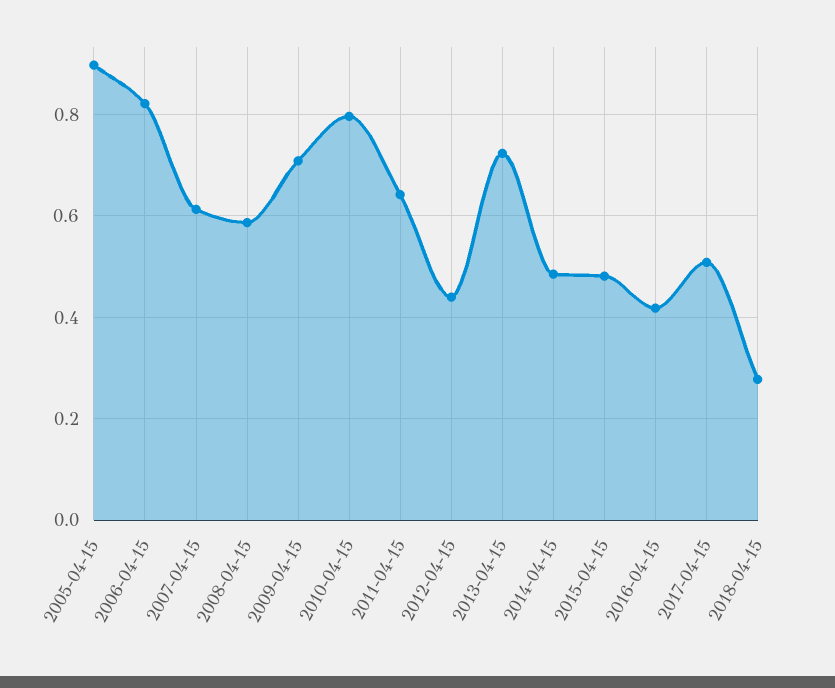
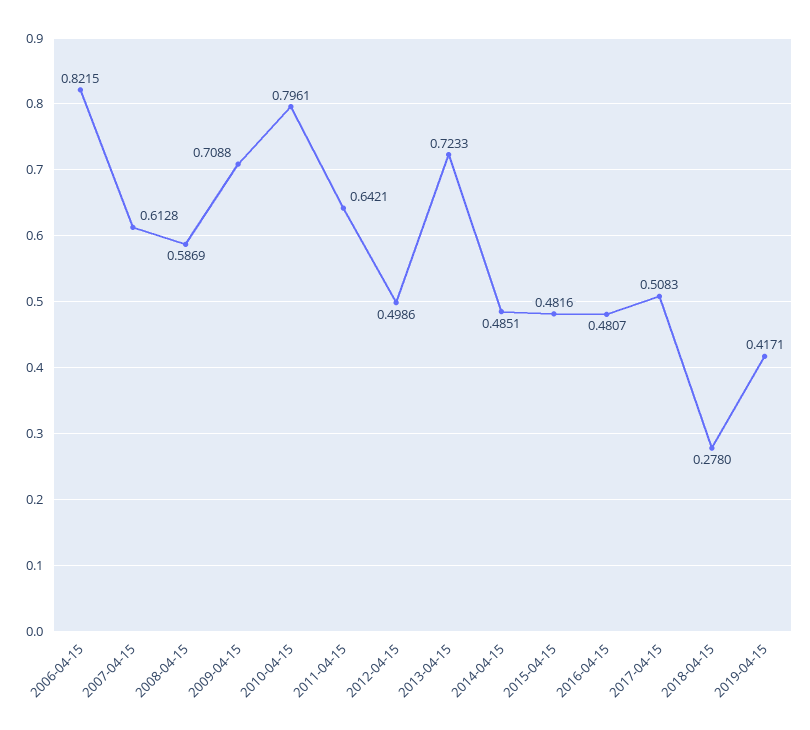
2005-04-15: 0.9 -> none
2012-04-15: 0.44 -> 0.4986
2016-04-15: 0.42 -> 0.4807
2019-04-15: none -> 0.4171

